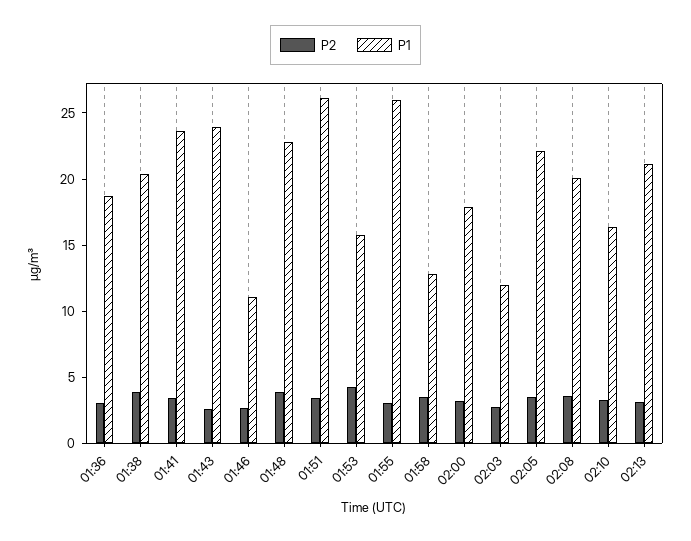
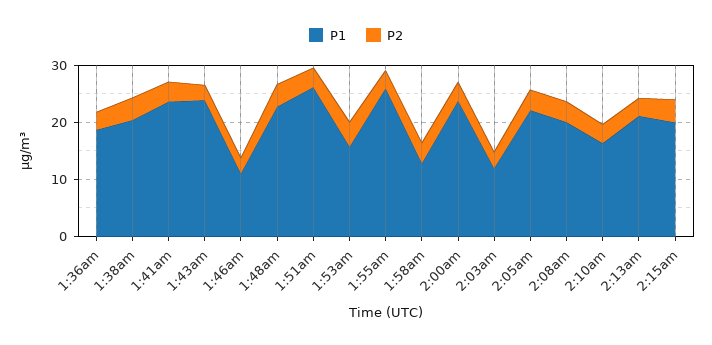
P1, 02:00: 18 -> 24
P1, 2:15am: none -> 20
P2, 2:15am: none -> 4

